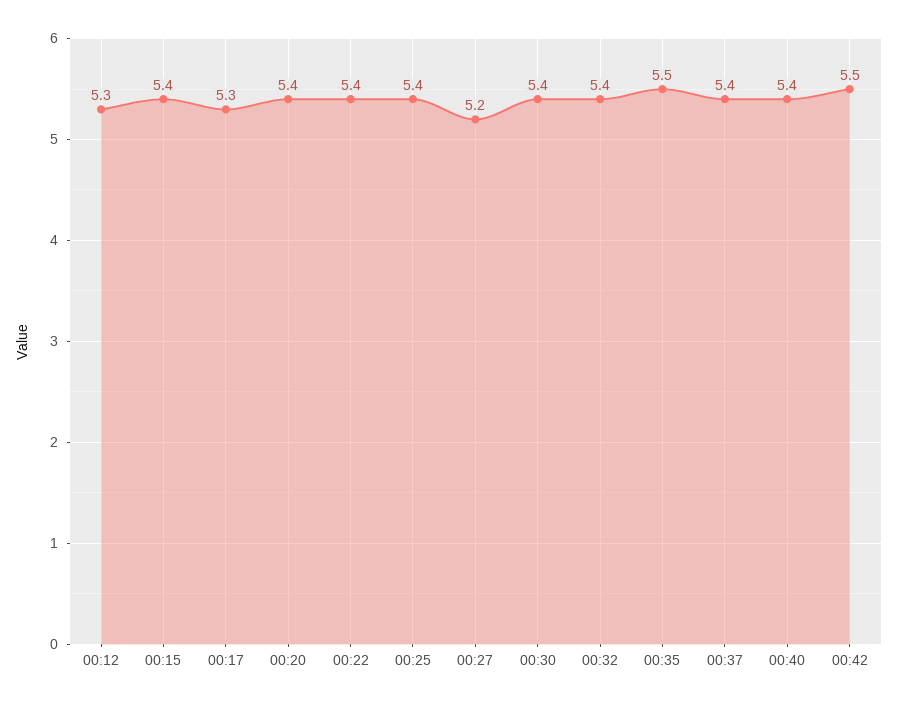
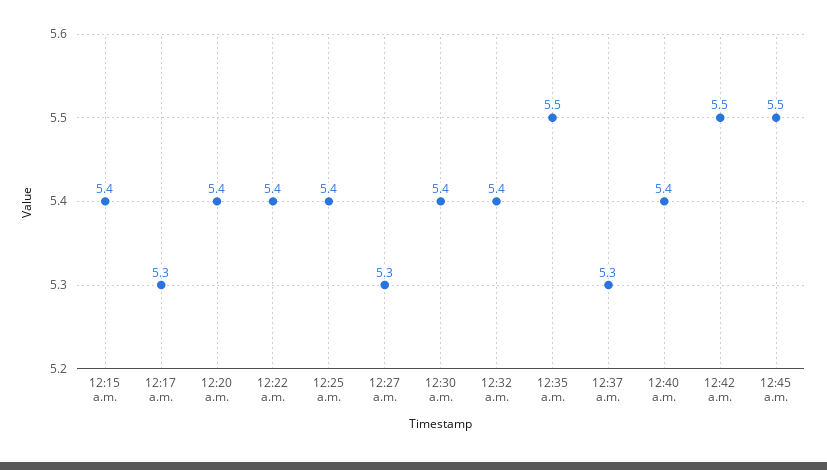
00:12: 5.3 -> none
00:27: 5.2 -> 5.3
00:37: 5.4 -> 5.3
12:45 a.m.: none -> 5.5

